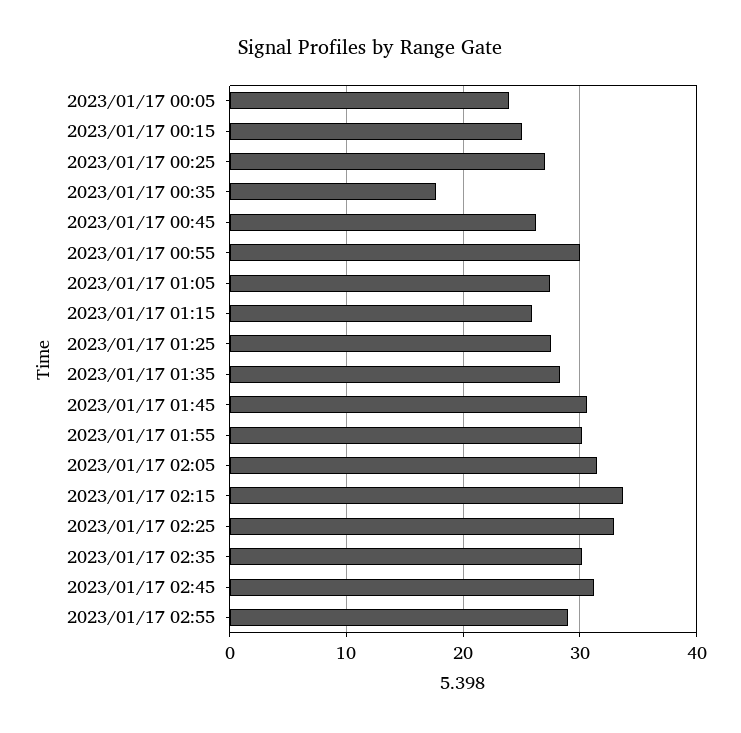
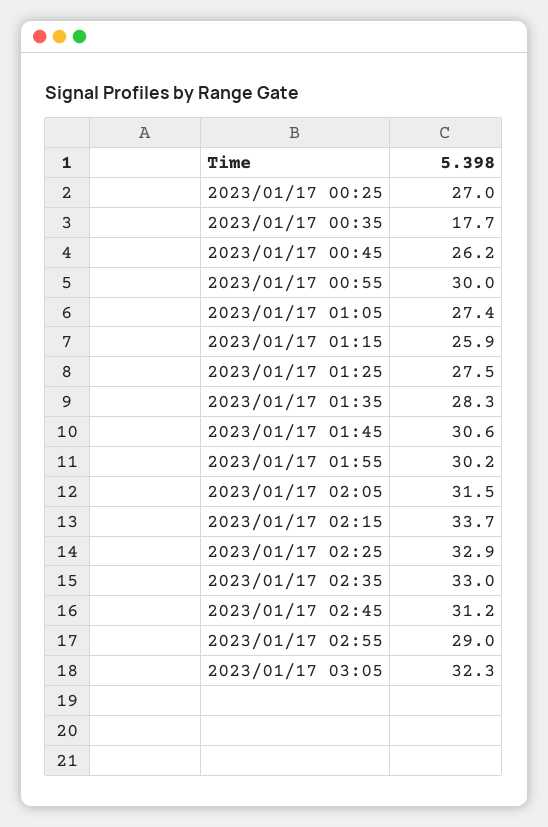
2023/01/17 00:05: 24 -> none
2023/01/17 00:15: 25 -> none
2023/01/17 02:35: 30 -> 33
2023/01/17 03:05: none -> 32.3

